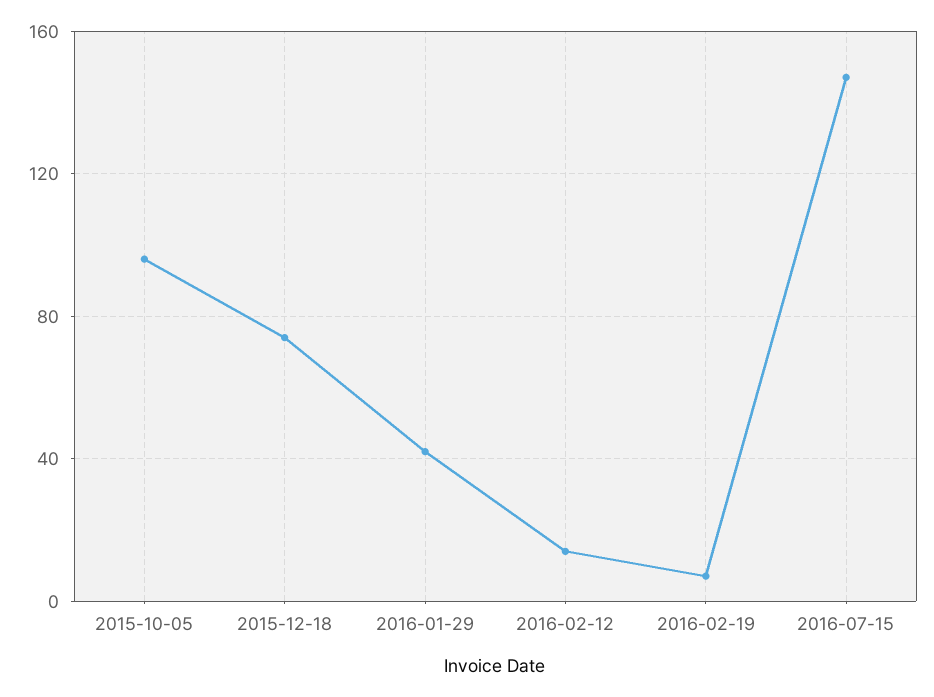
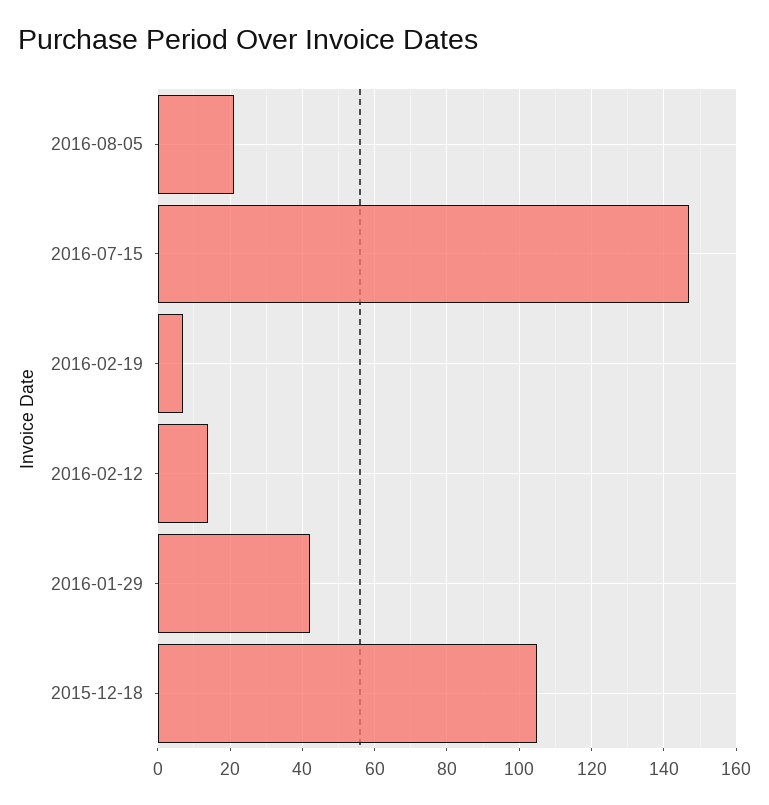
2015-10-05: 95 -> none
2015-12-18: 75 -> 105
2016-08-05: none -> 20

